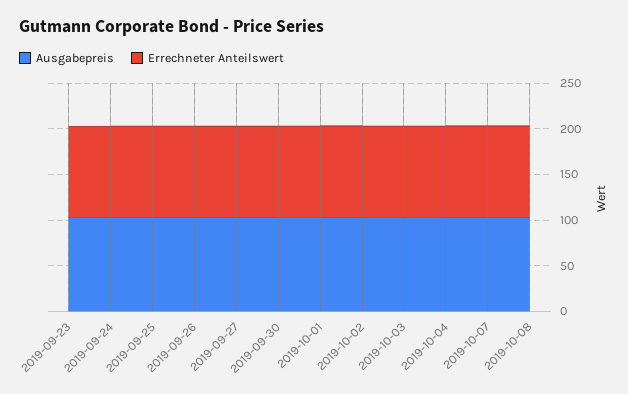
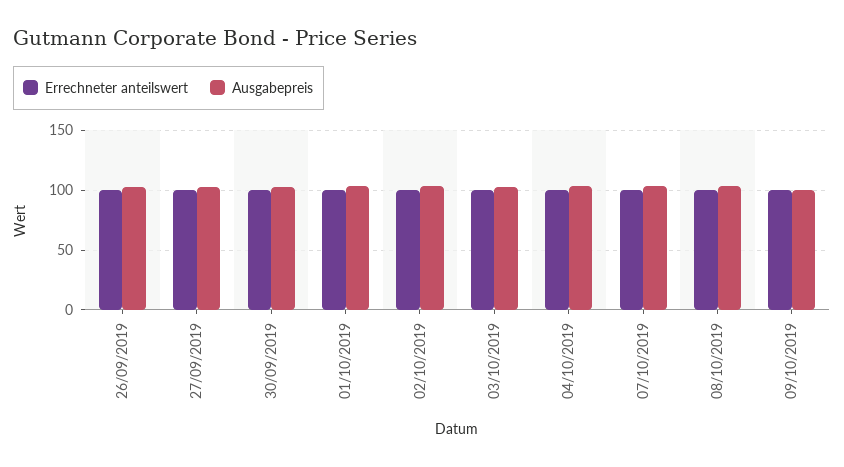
Ausgabepreis, 2019-09-23: 100 -> none
Errechneter Anteilswert, 2019-09-23: 100 -> none
Ausgabepreis, 2019-09-24: 100 -> none
Errechneter Anteilswert, 2019-09-24: 100 -> none
Ausgabepreis, 2019-09-25: 100 -> none
Errechneter Anteilswert, 2019-09-25: 100 -> none
Errechneter Anteilswert, 09/10/2019: none -> 100
Ausgabepreis, 09/10/2019: none -> 100

